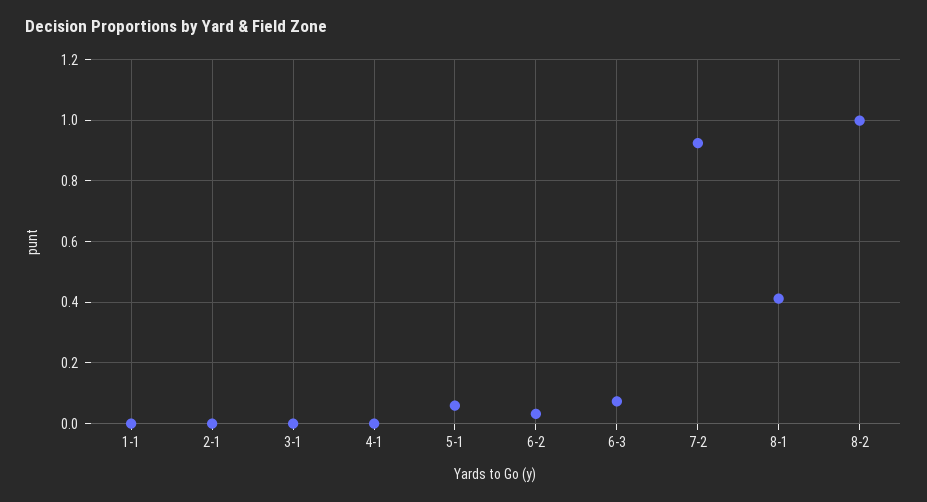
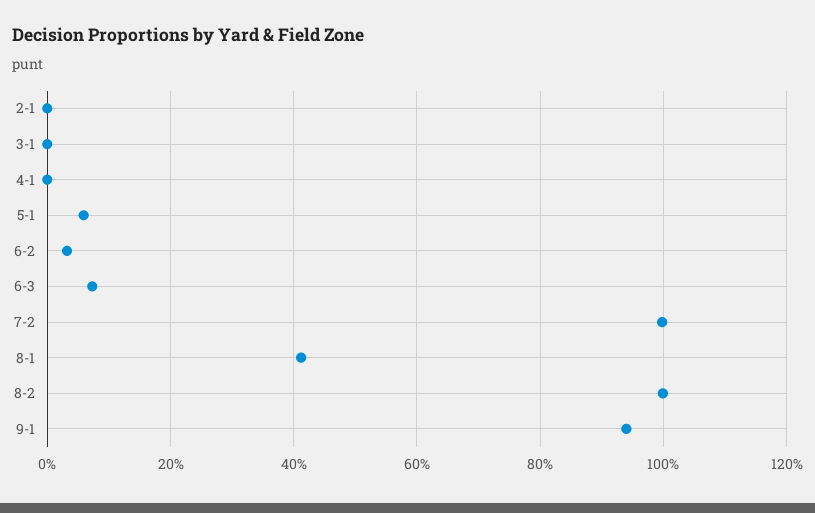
1-1: 0 -> none
7-2: 0.92 -> 1
9-1: none -> 0.94

